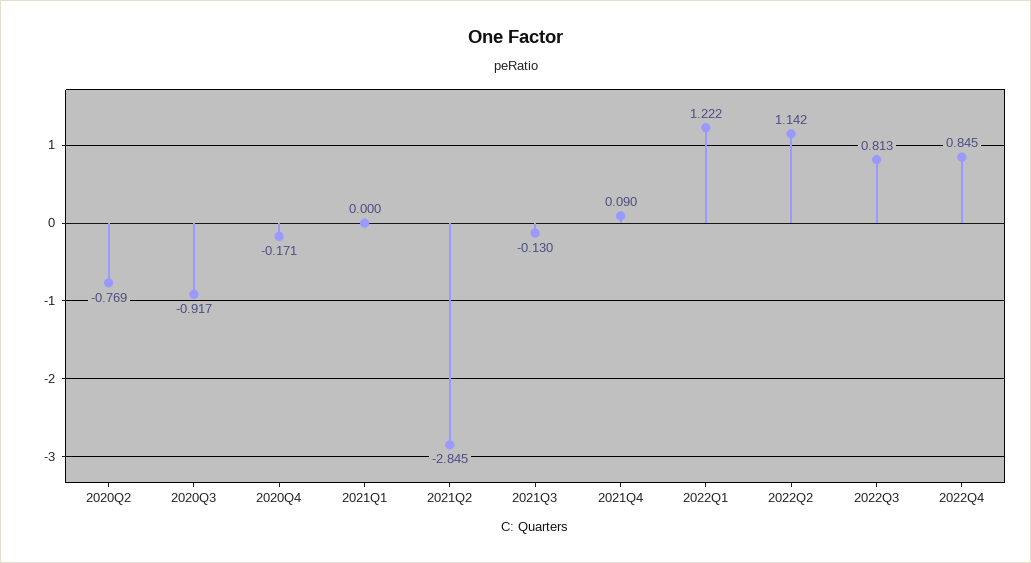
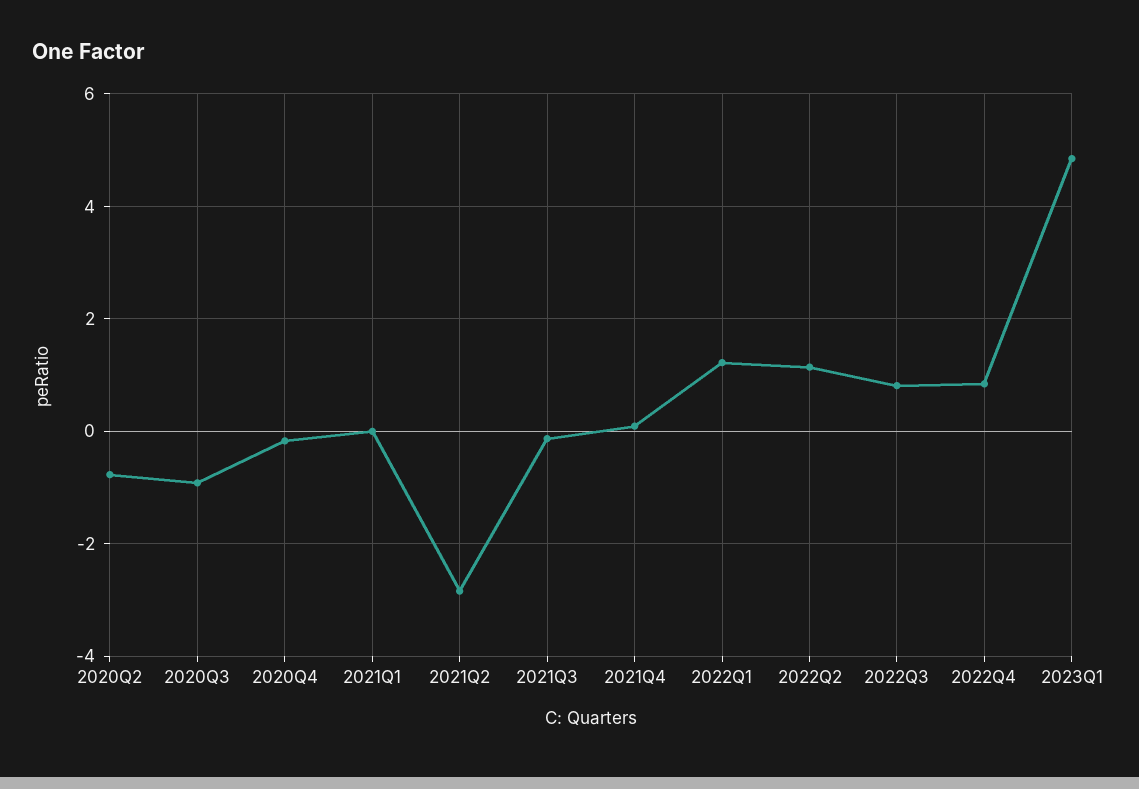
2023Q1: none -> 4.8

